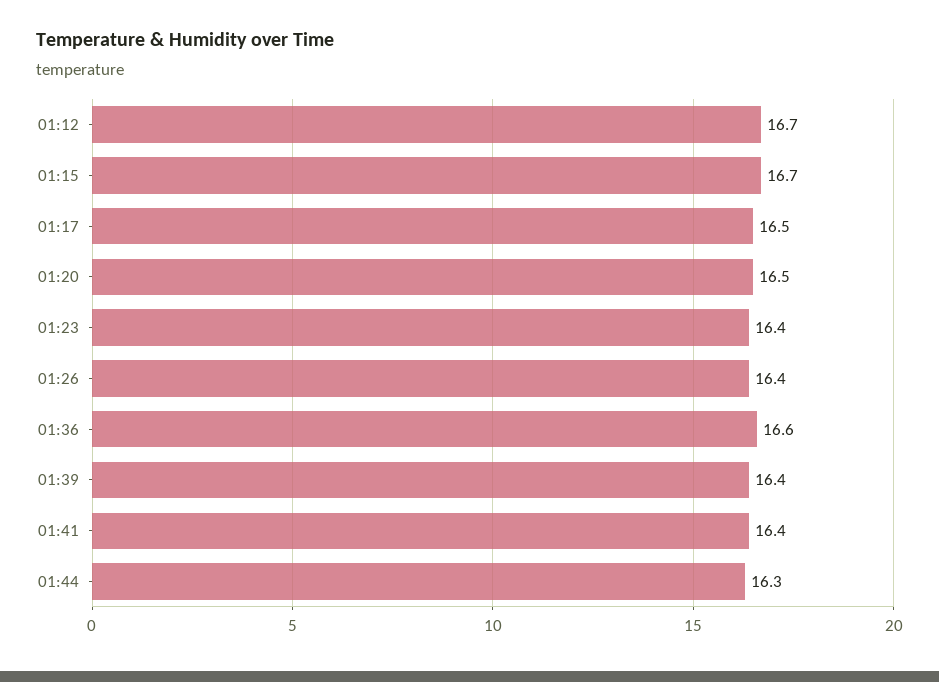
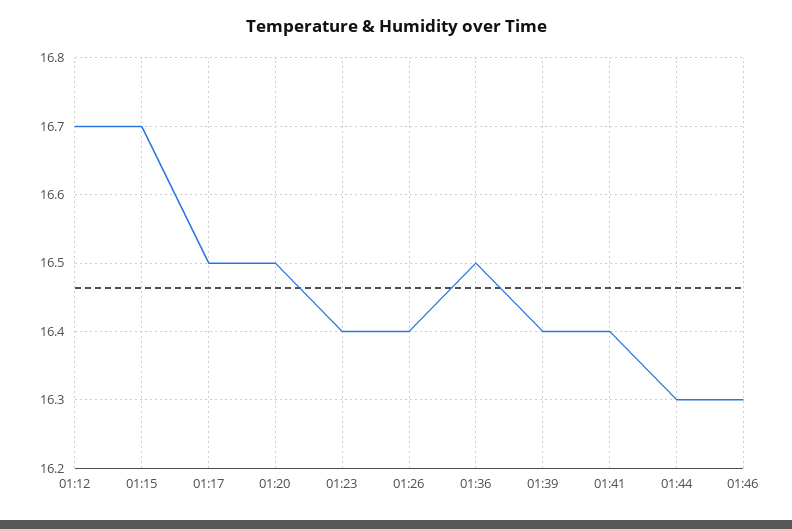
01:36: 16.6 -> 16.5
01:46: none -> 16.3

